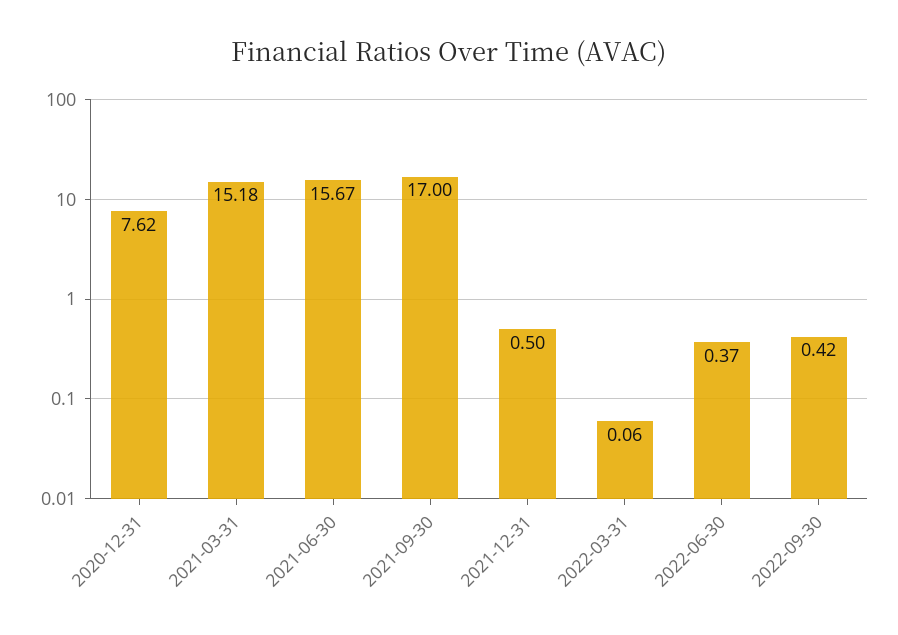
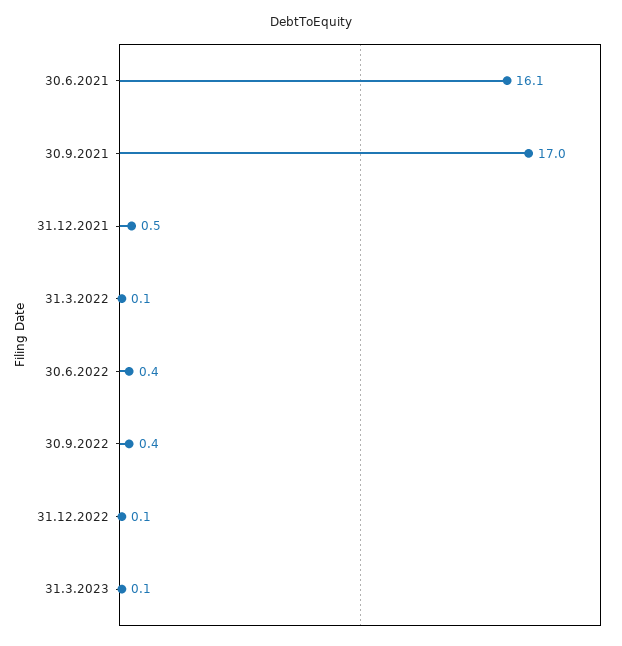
2020-12-31: 7.62 -> none
2021-03-31: 15.18 -> none
2021-06-30: 15.67 -> 16.1
31.12.2022: none -> 0.1
31.3.2023: none -> 0.1

